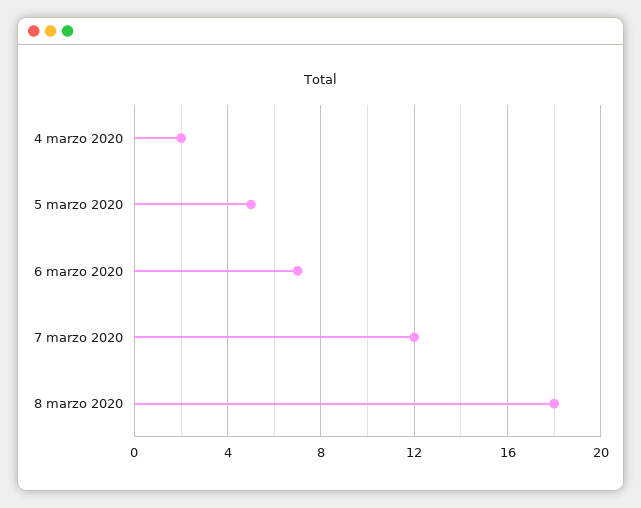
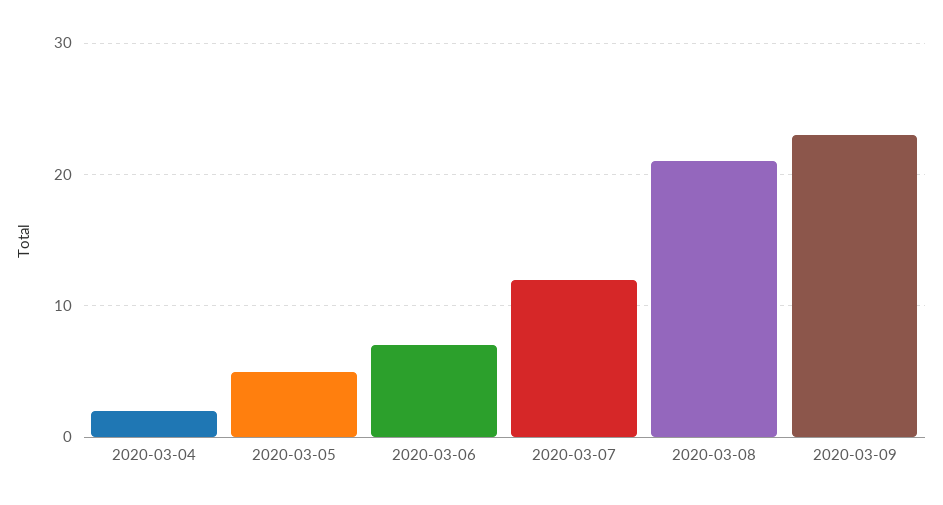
8 marzo 2020: 18 -> 21
2020-03-09: none -> 23

